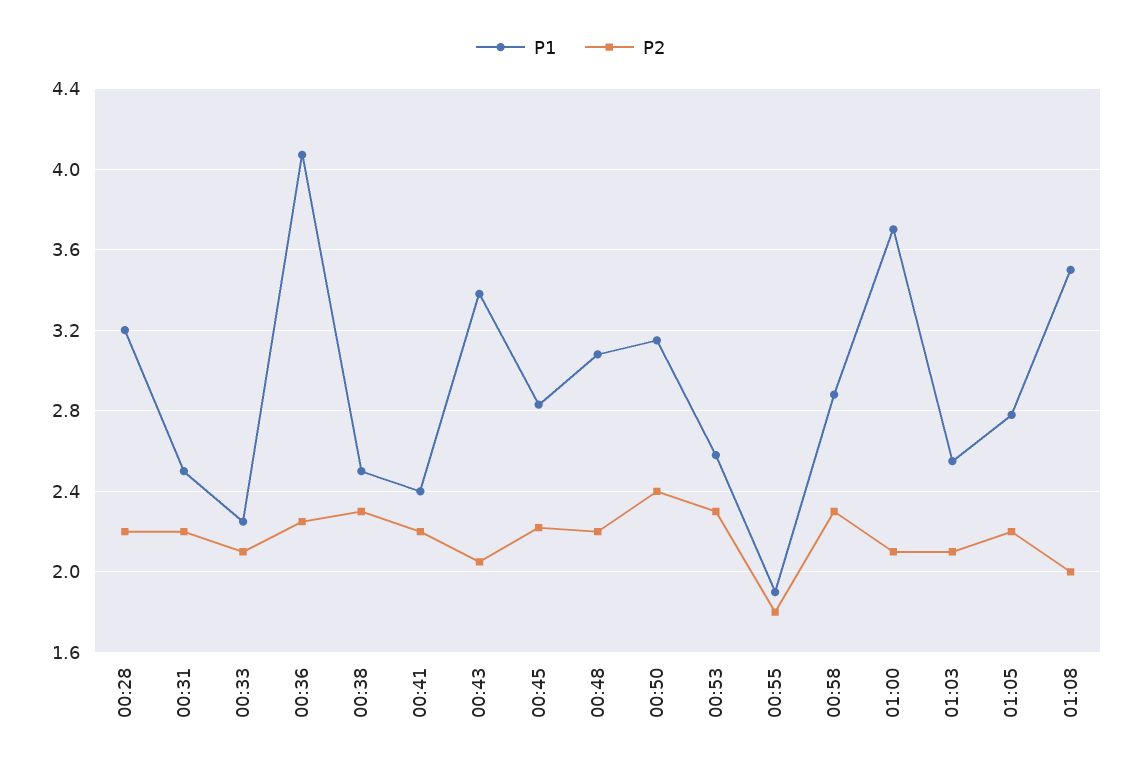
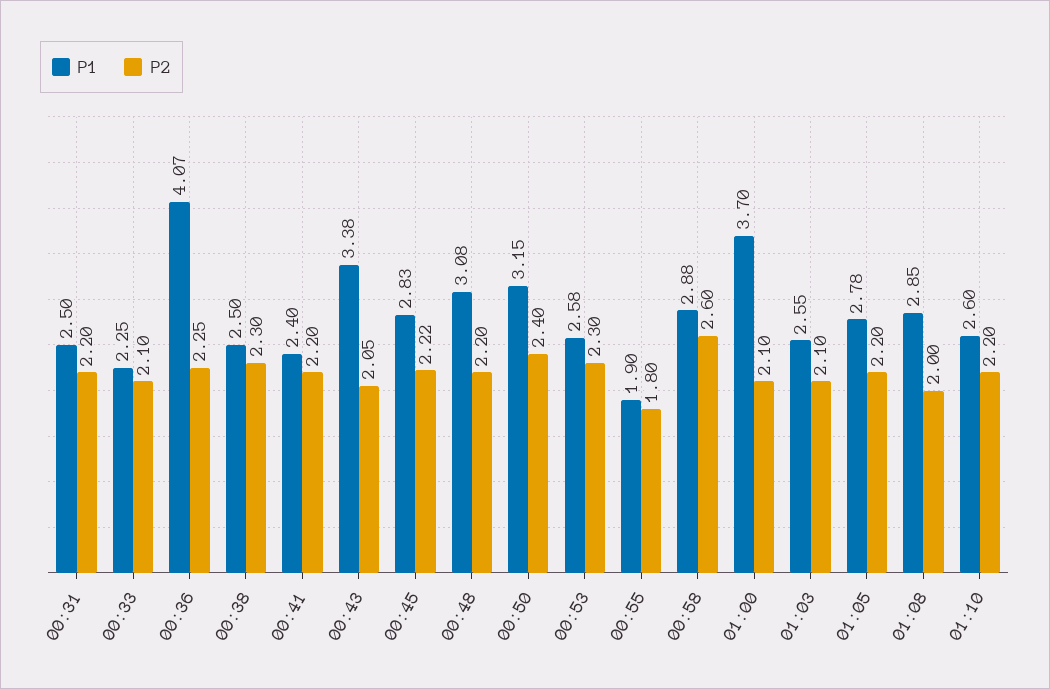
P1, 00:28: 3.2 -> none
P2, 00:28: 2.2 -> none
P2, 00:58: 2.3 -> 2.6
P1, 01:08: 3.5 -> 2.85
P1, 01:10: none -> 2.6
P2, 01:10: none -> 2.2

